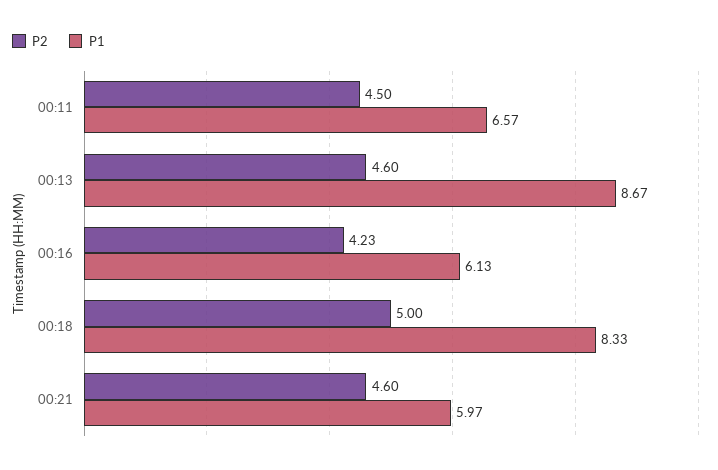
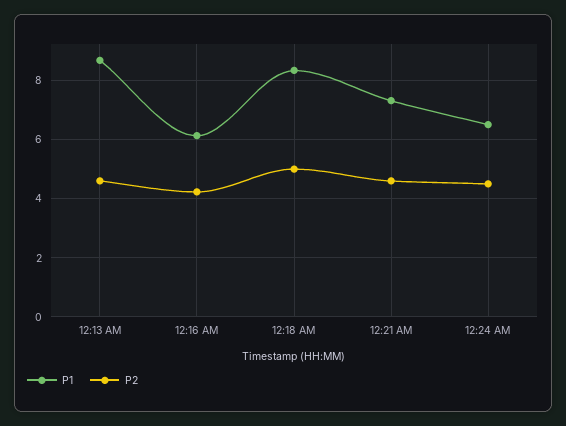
P2, 00:11: 4.5 -> none
P1, 00:11: 6.57 -> none
P1, 00:21: 5.97 -> 7.25
P1, 12:24 AM: none -> 6.5
P2, 12:24 AM: none -> 4.5

